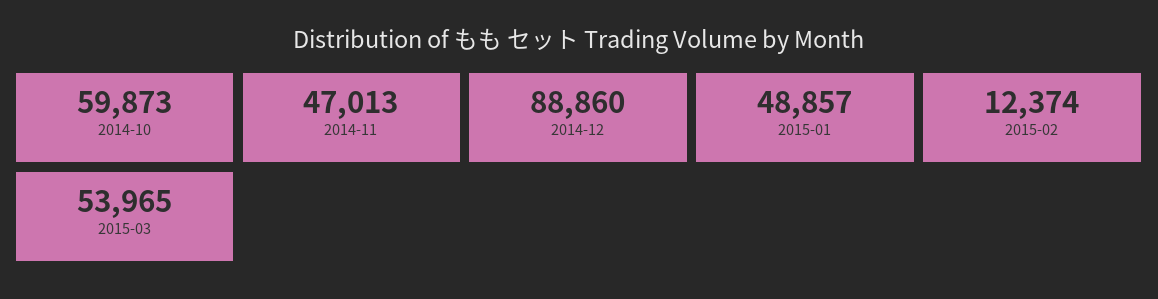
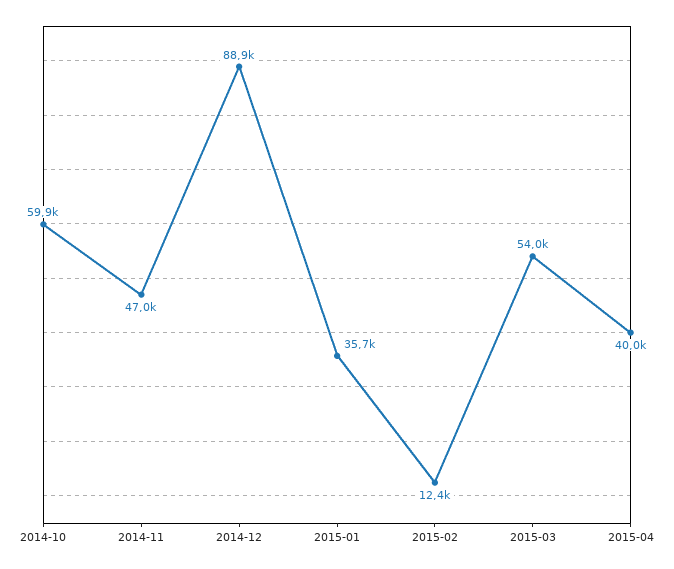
2015-01: 48857 -> 35700
2015-04: none -> 40000

